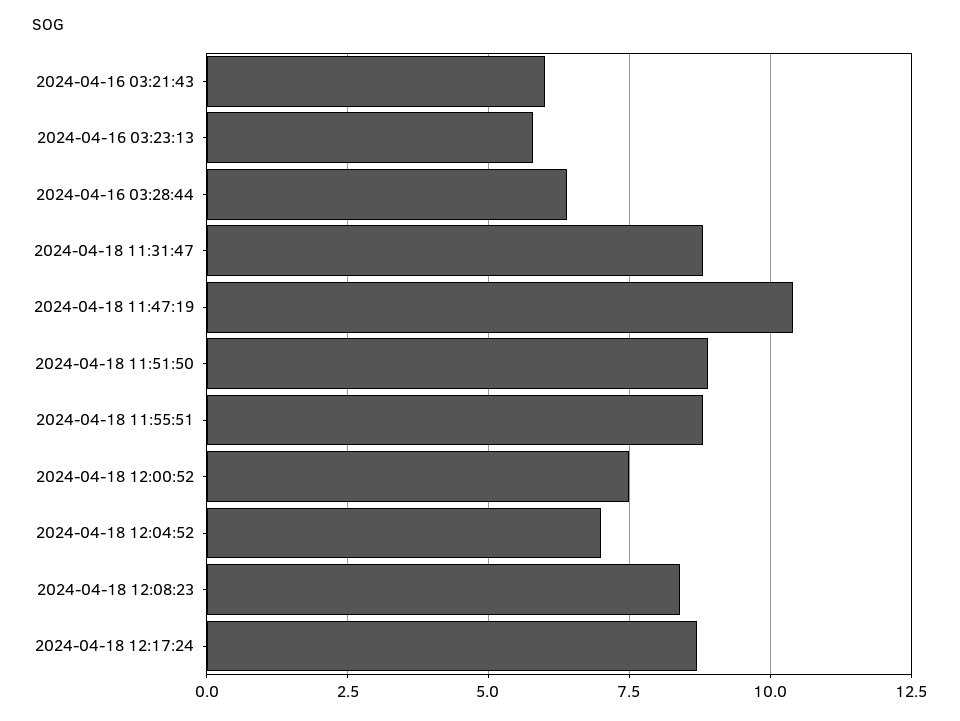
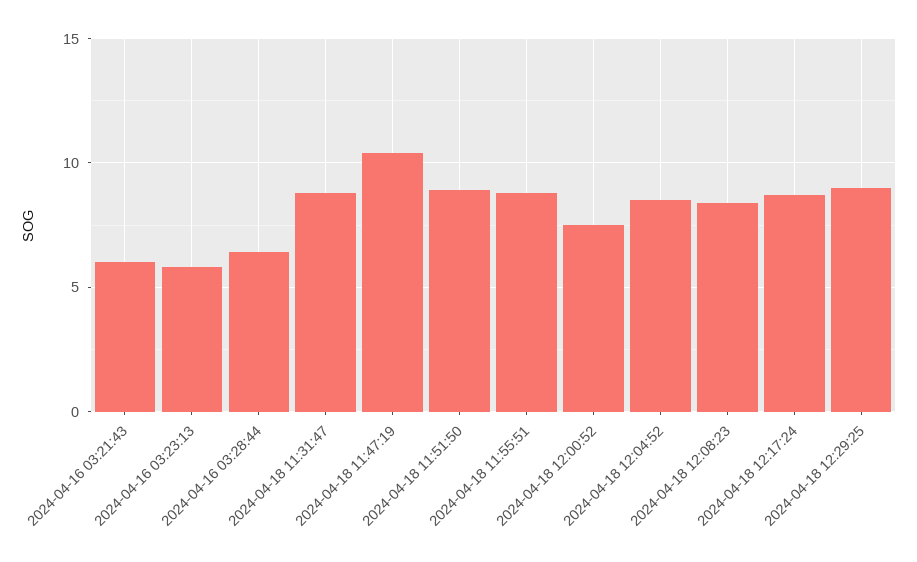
2024-04-18 12:04:52: 7 -> 8.5
2024-04-18 12:29:25: none -> 9

